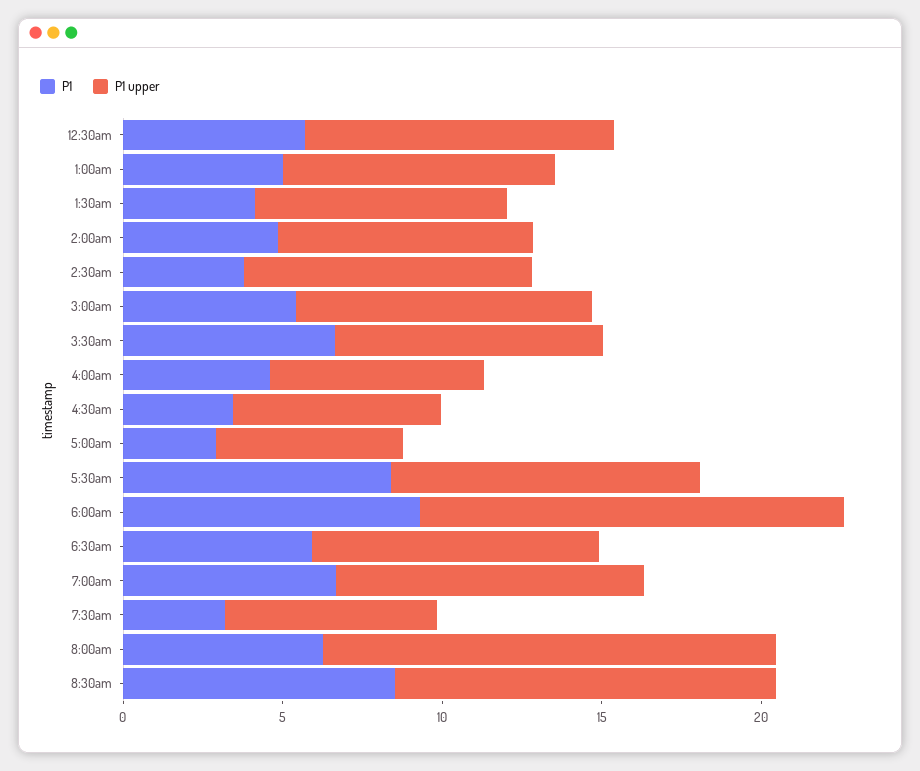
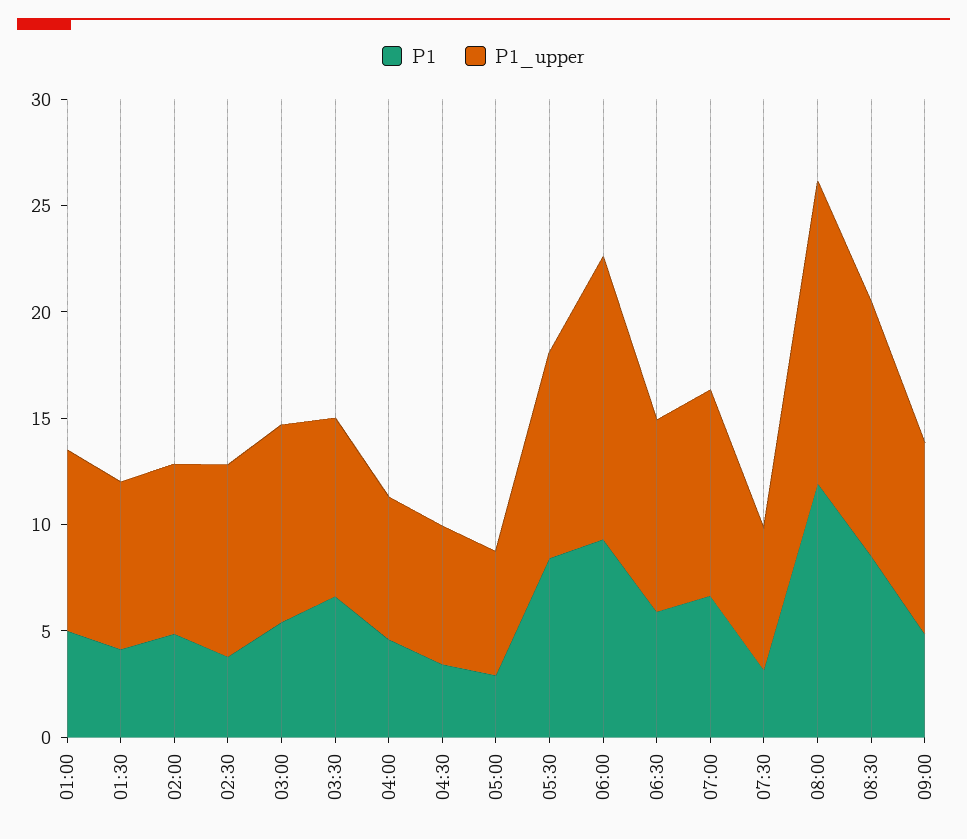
P1, 12:30am: 6 -> none
P1 upper, 12:30am: 10 -> none
P1, 8:00am: 6 -> 12
P1, 09:00: none -> 5
P1 upper, 09:00: none -> 9

